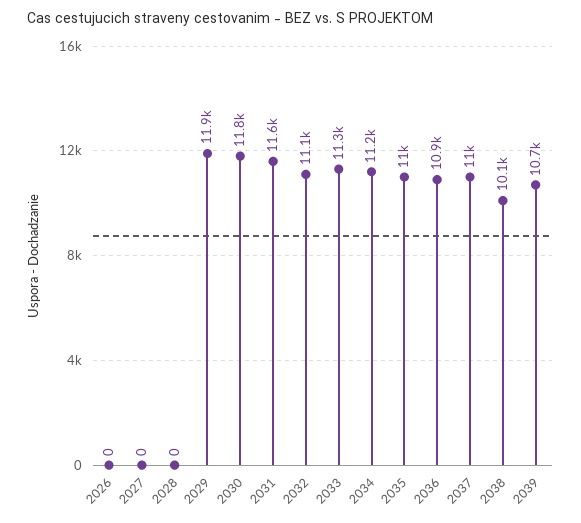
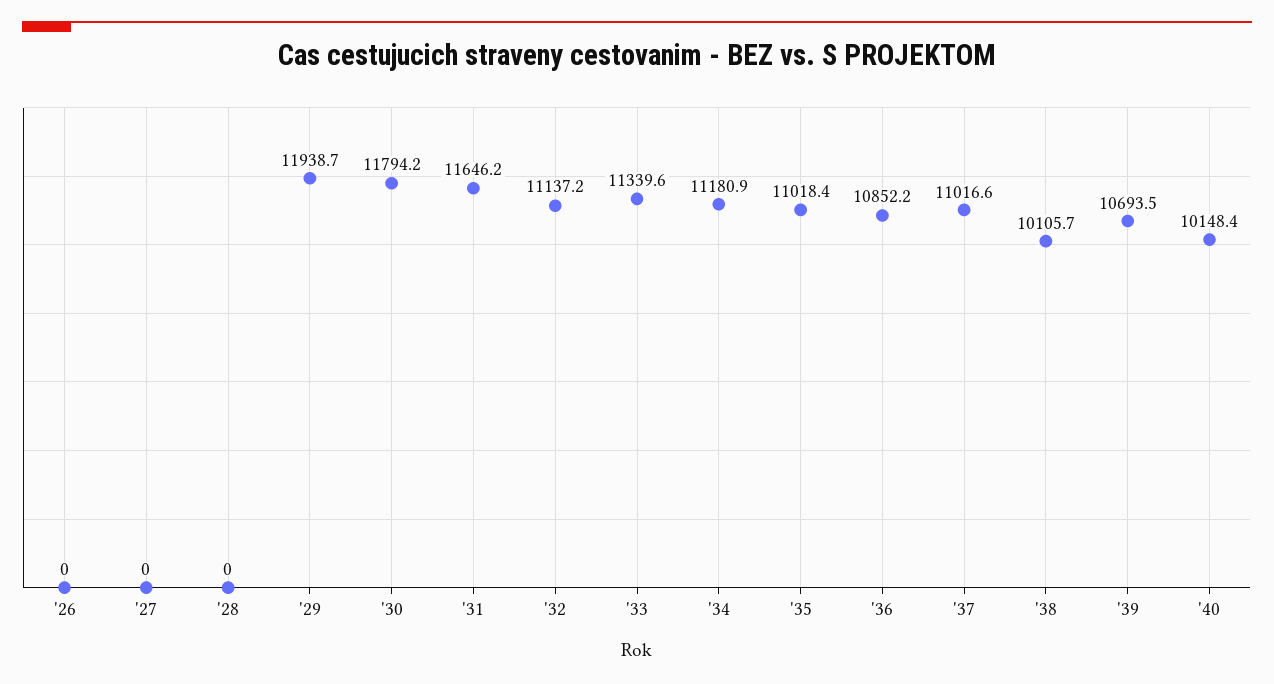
'40: none -> 10148.4

